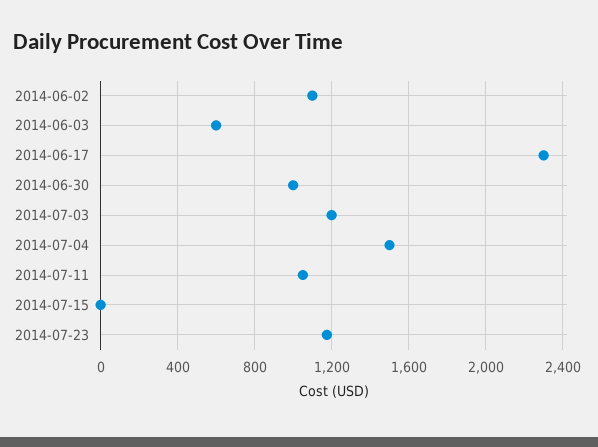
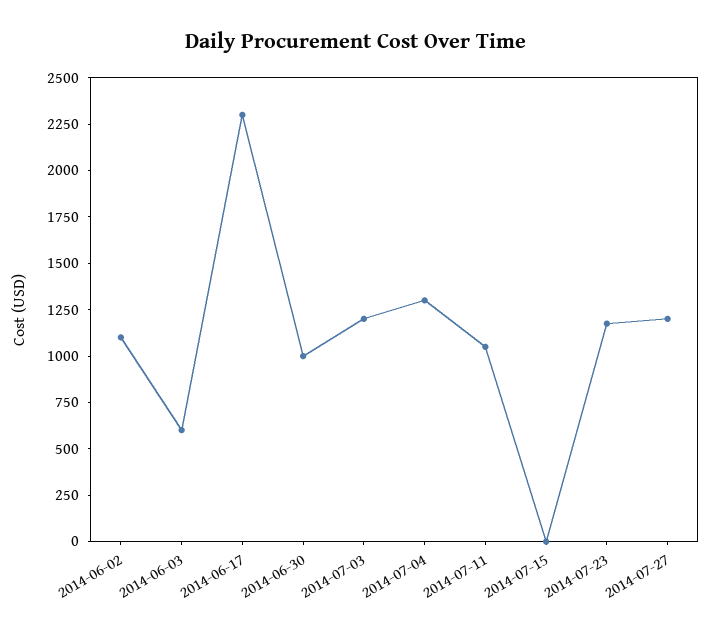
2014-07-04: 1500 -> 1300
2014-07-27: none -> 1200

